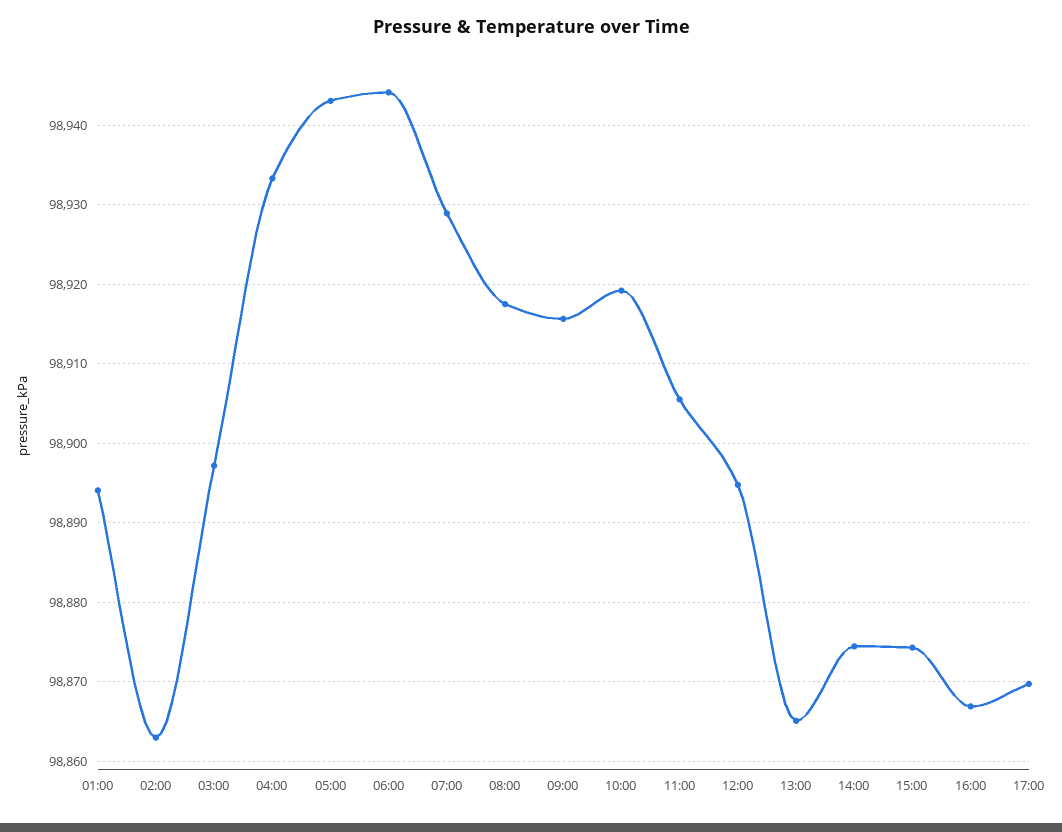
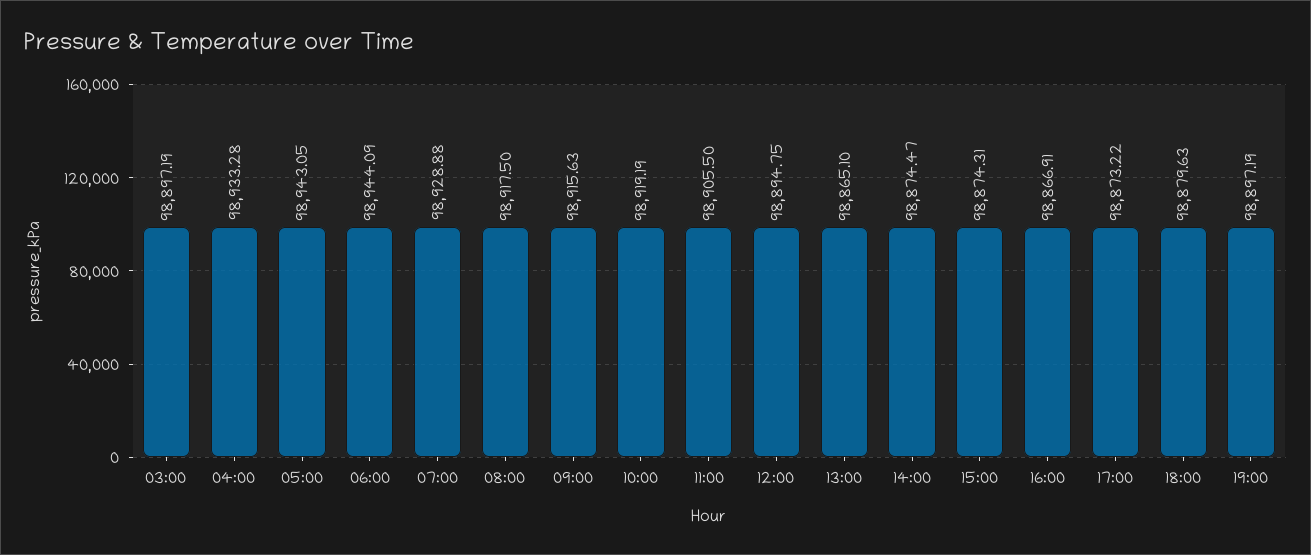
01:00: 98894 -> none
02:00: 98863 -> none
17:00: 98870 -> 98873.22
18:00: none -> 98879.63
19:00: none -> 98897.19

